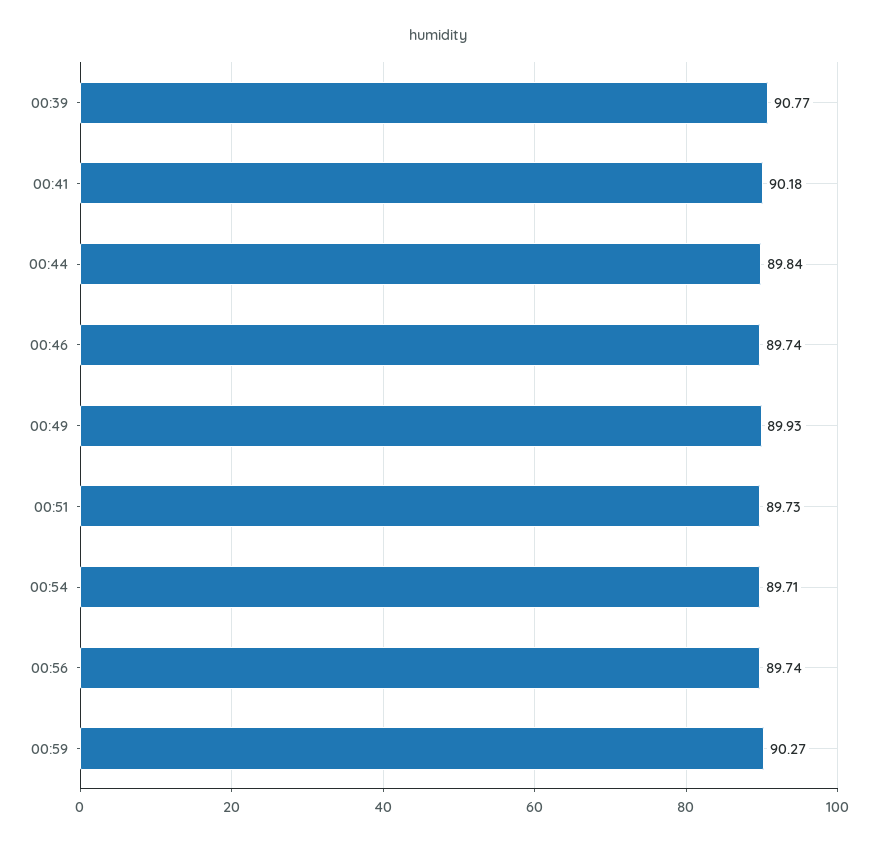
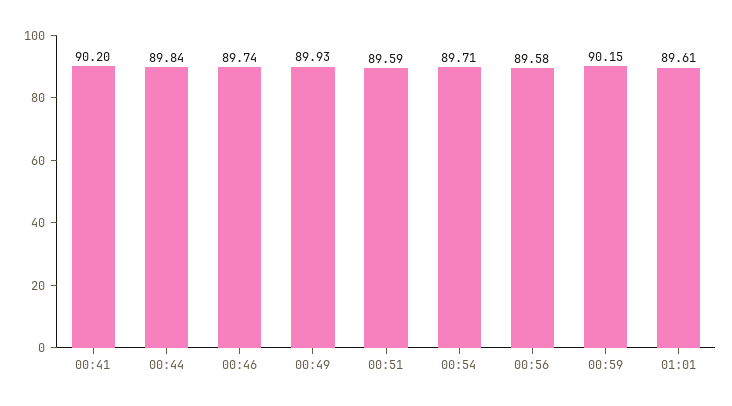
00:39: 90.77 -> none
00:41: 90.18 -> 90.2
00:51: 89.73 -> 89.59
00:56: 89.74 -> 89.58
00:59: 90.27 -> 90.15
01:01: none -> 89.61

